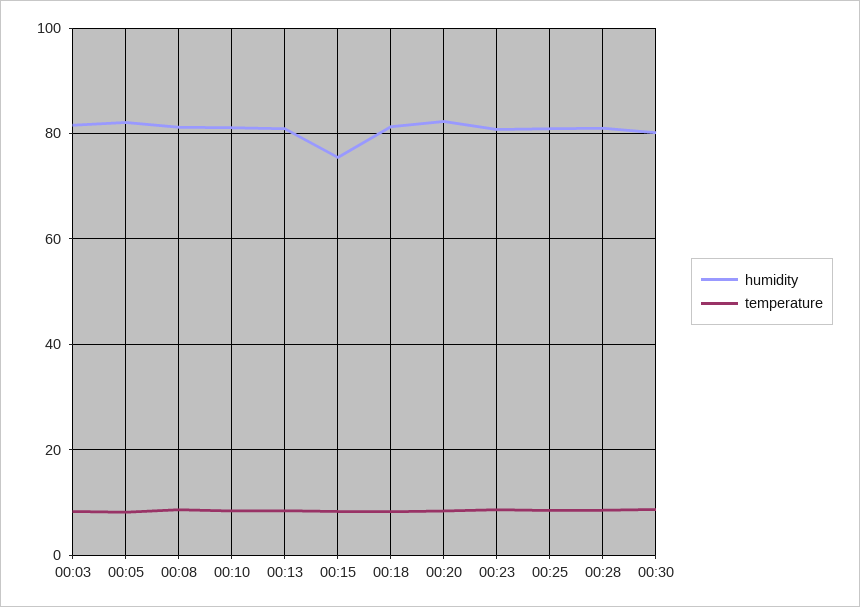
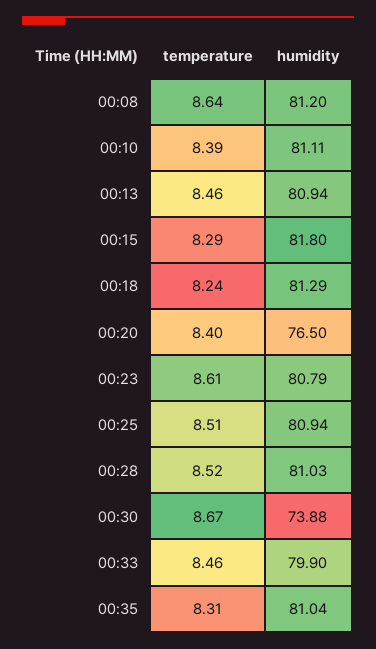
humidity, 00:03: 82 -> none
temperature, 00:03: 8 -> none
humidity, 00:05: 82 -> none
temperature, 00:05: 8 -> none
humidity, 00:15: 76 -> 81.8
humidity, 00:20: 82 -> 76.5
humidity, 00:30: 80 -> 73.88
temperature, 00:33: none -> 8.46
humidity, 00:33: none -> 79.9
temperature, 00:35: none -> 8.31
humidity, 00:35: none -> 81.04

